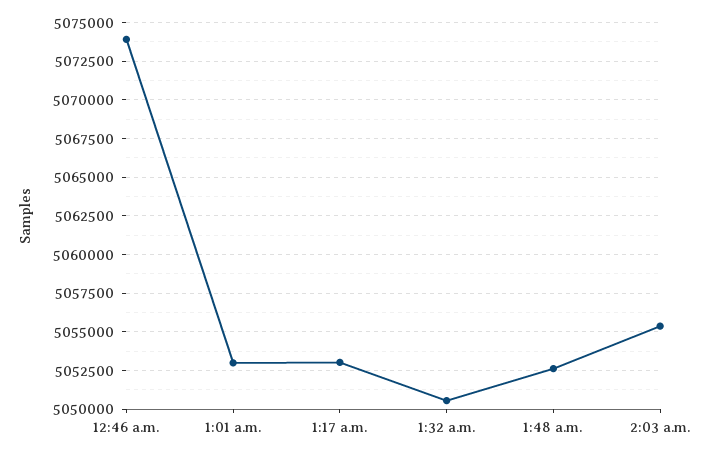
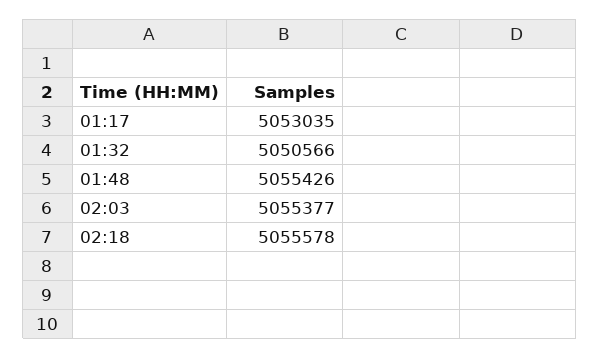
12:46 a.m.: 5074000 -> none
1:01 a.m.: 5053000 -> none
1:48 a.m.: 5052500 -> 5055426
02:18: none -> 5055578

